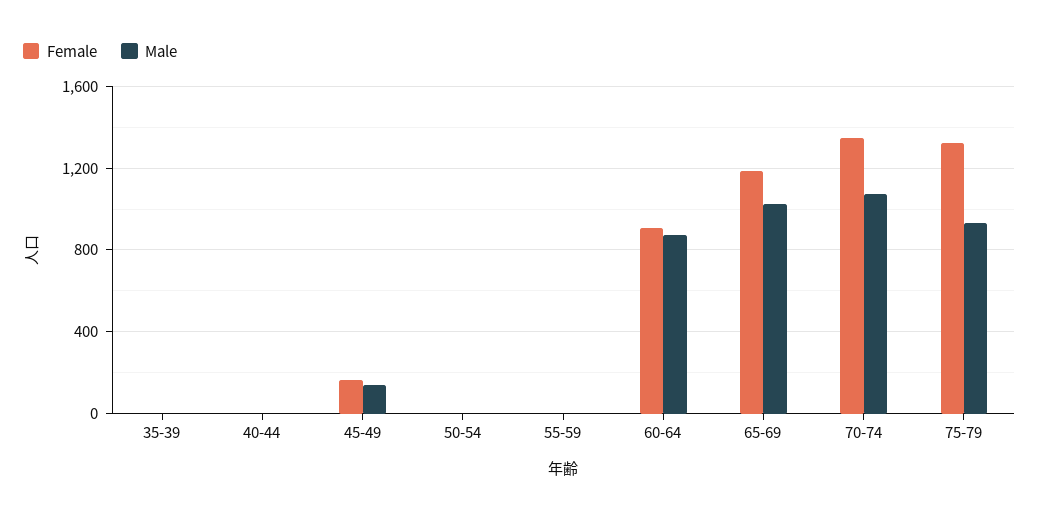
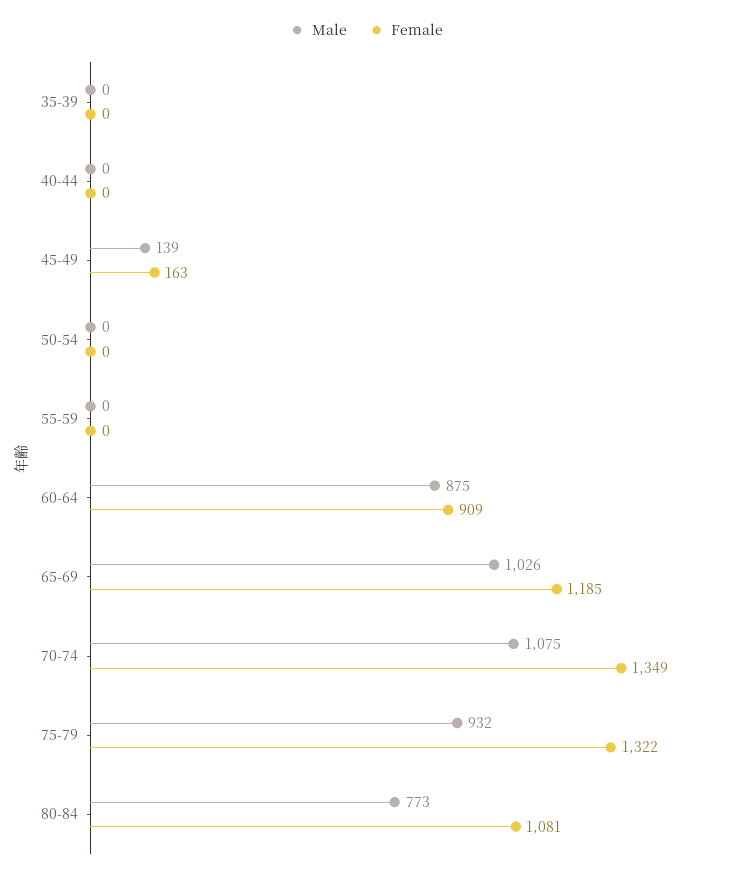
Male, 80-84: none -> 773
Female, 80-84: none -> 1081

